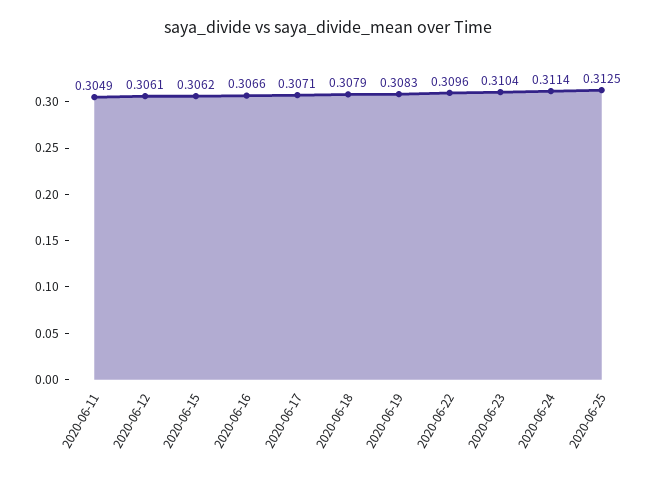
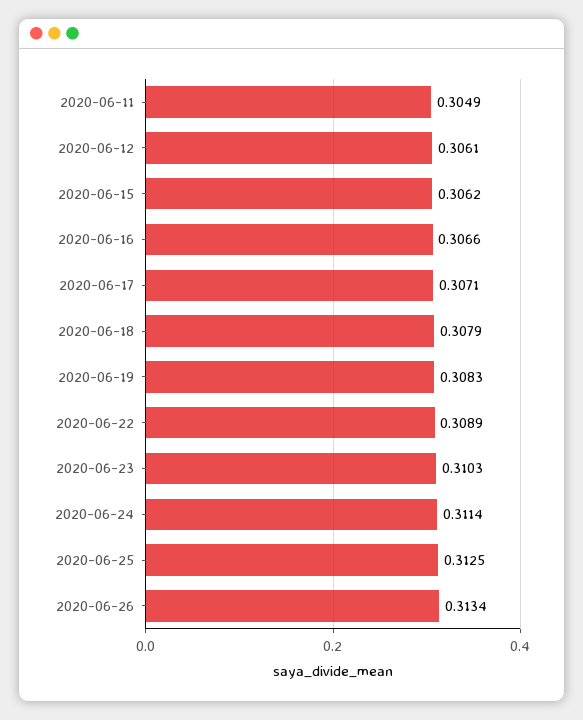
2020-06-22: 0.3096 -> 0.3089
2020-06-23: 0.3104 -> 0.3103
2020-06-26: none -> 0.3134

